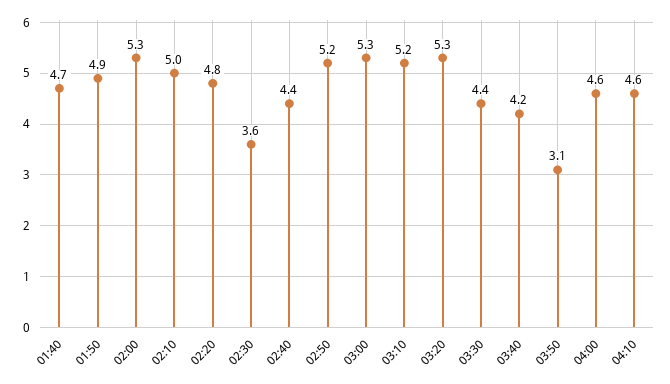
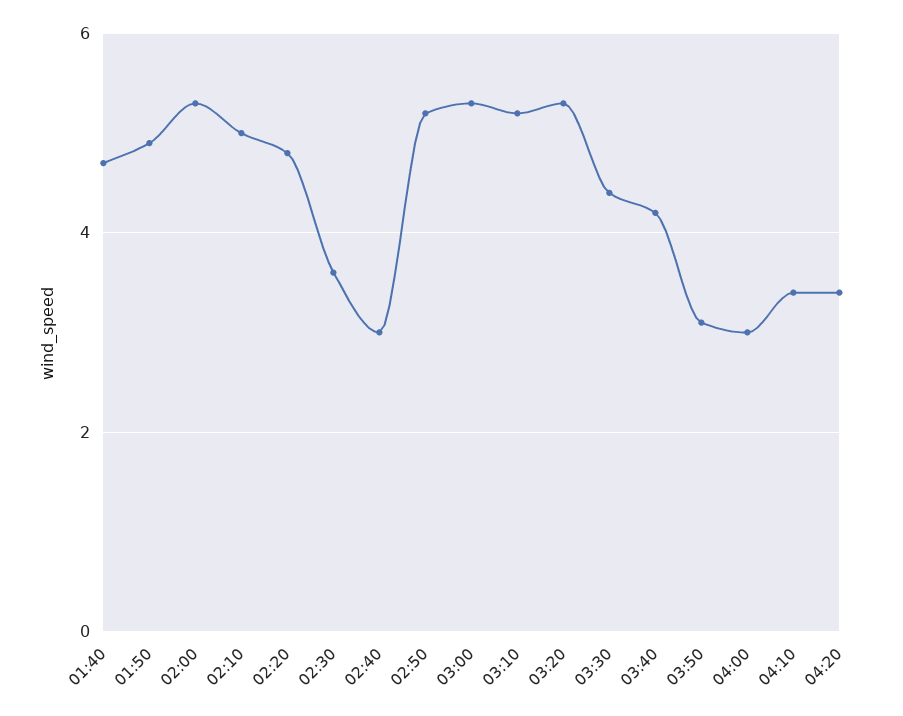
02:40: 4.4 -> 3
04:00: 4.6 -> 3
04:10: 4.6 -> 3.5
04:20: none -> 3.5

